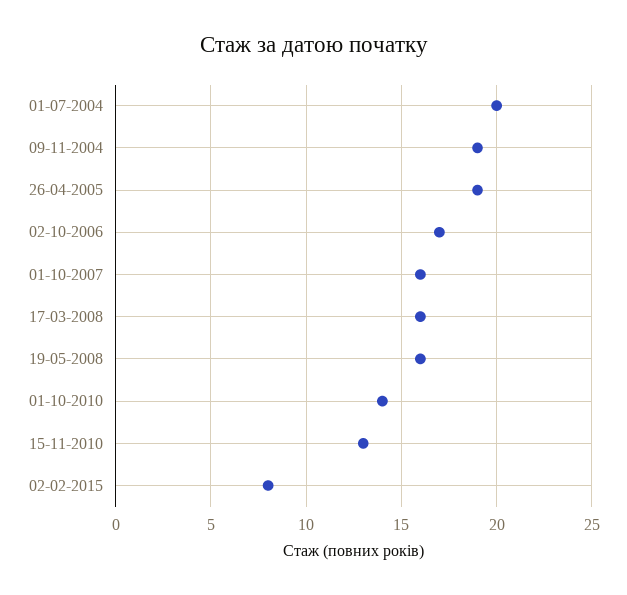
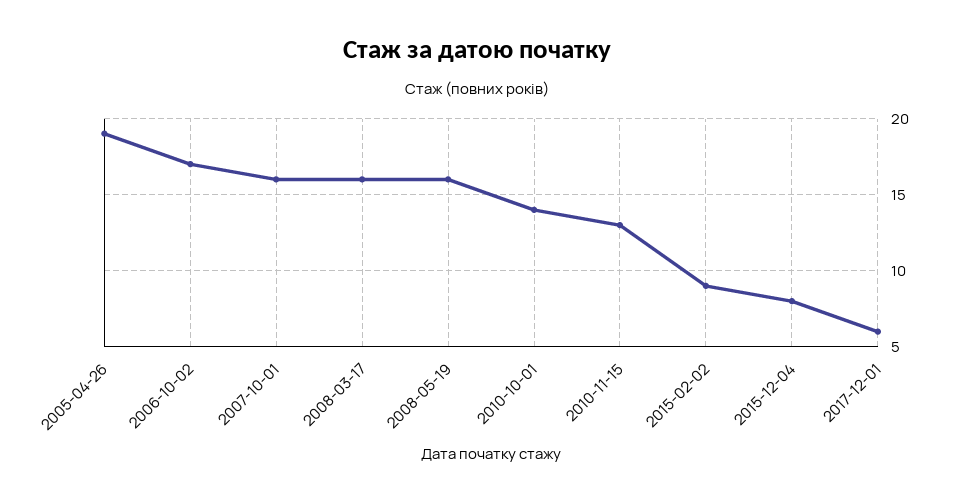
01-07-2004: 20 -> none
09-11-2004: 19 -> none
02-02-2015: 8 -> 9
2015-12-04: none -> 8
2017-12-01: none -> 6

